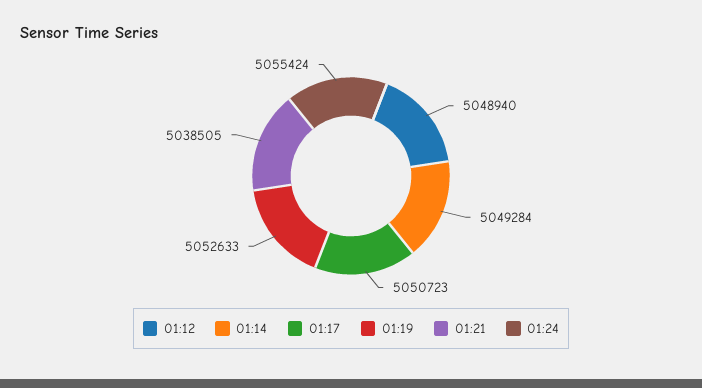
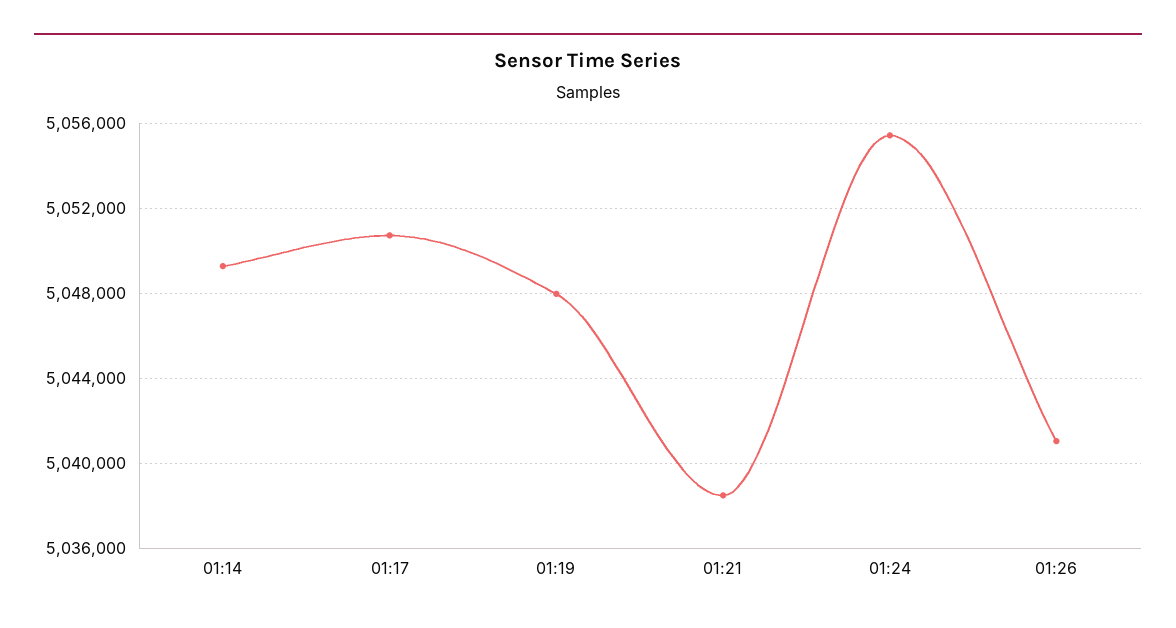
01:12: 5048940 -> none
01:19: 5052633 -> 5048000
01:26: none -> 5041000

